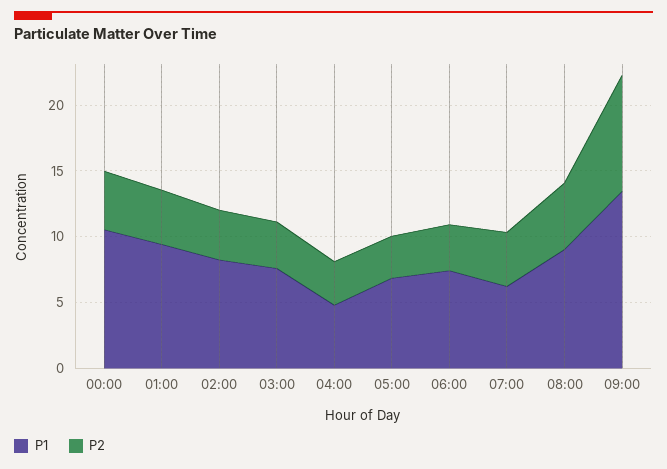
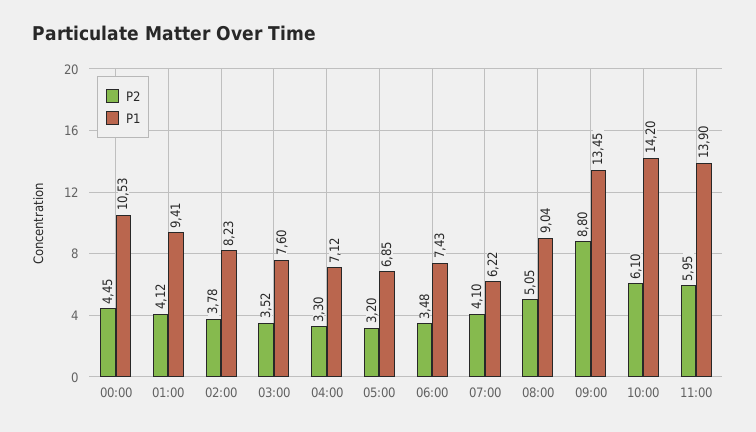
P1, 04:00: 5 -> 7.12
P2, 10:00: none -> 6.1
P1, 10:00: none -> 14.2
P2, 11:00: none -> 5.95
P1, 11:00: none -> 13.9

